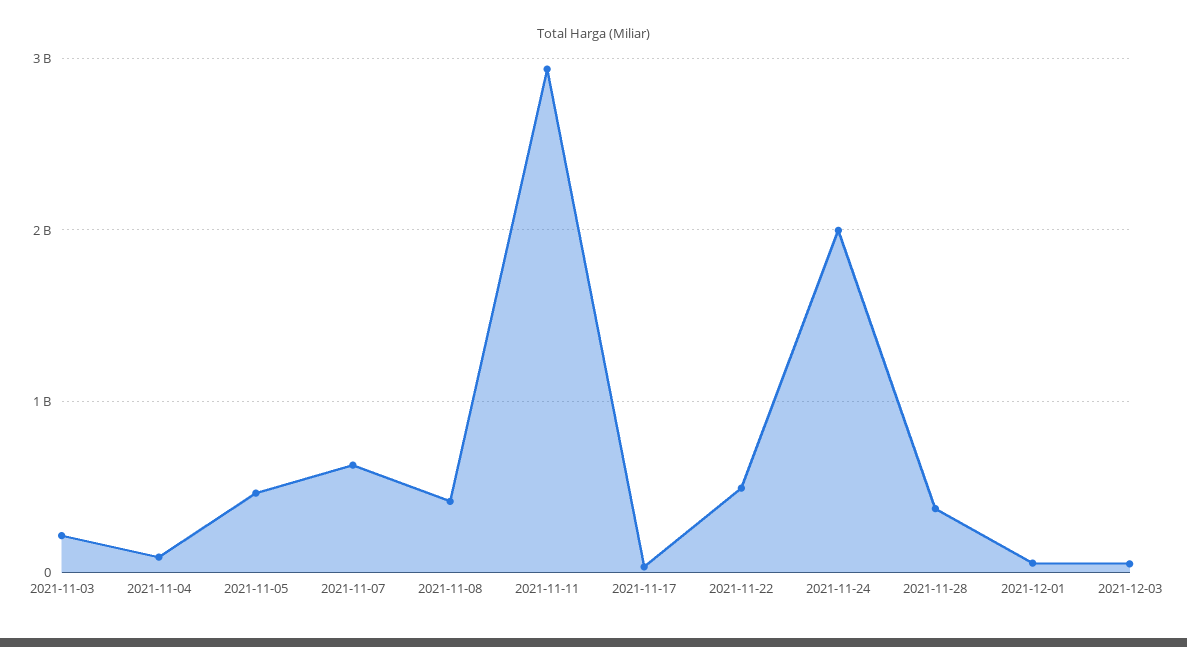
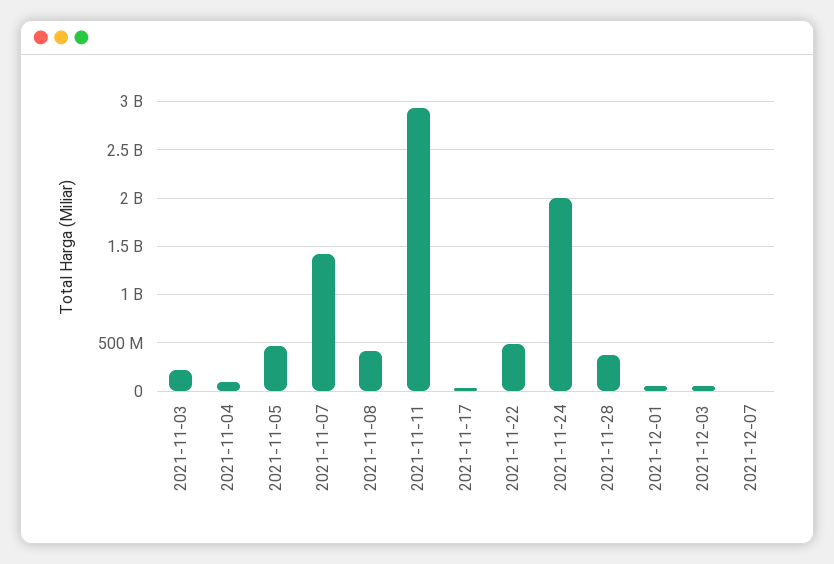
2021-11-07: 600000000 -> 1400000000
2021-12-07: none -> 0

